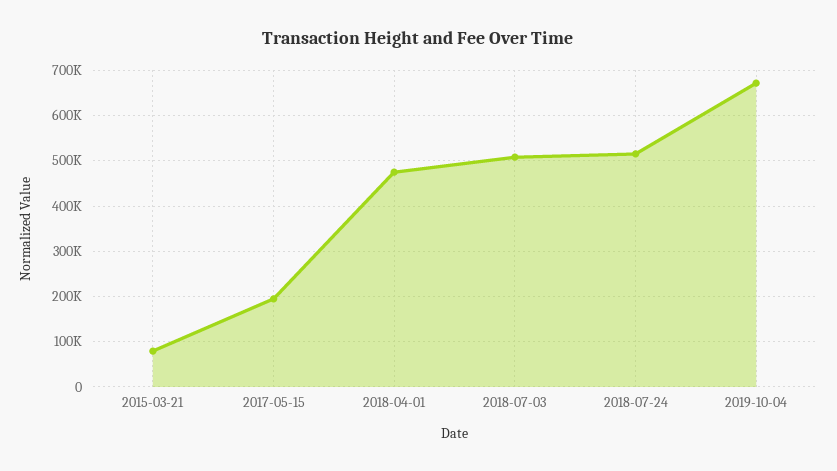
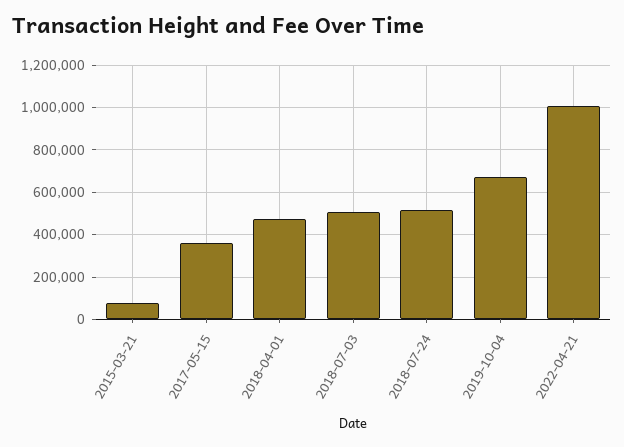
2017-05-15: 200000 -> 350000
2022-04-21: none -> 1000000

